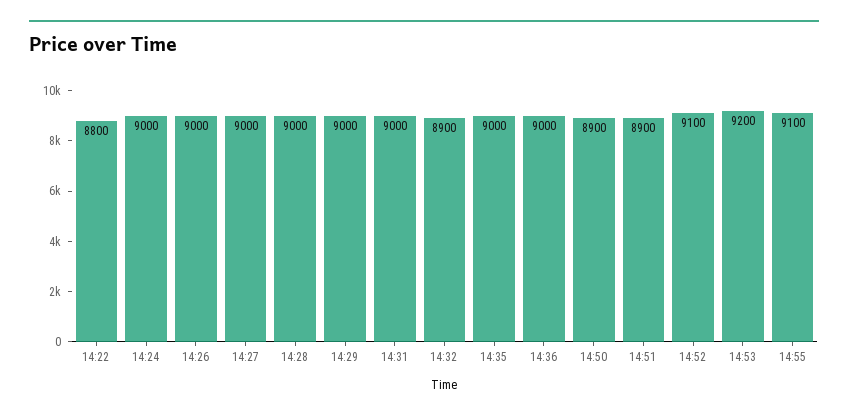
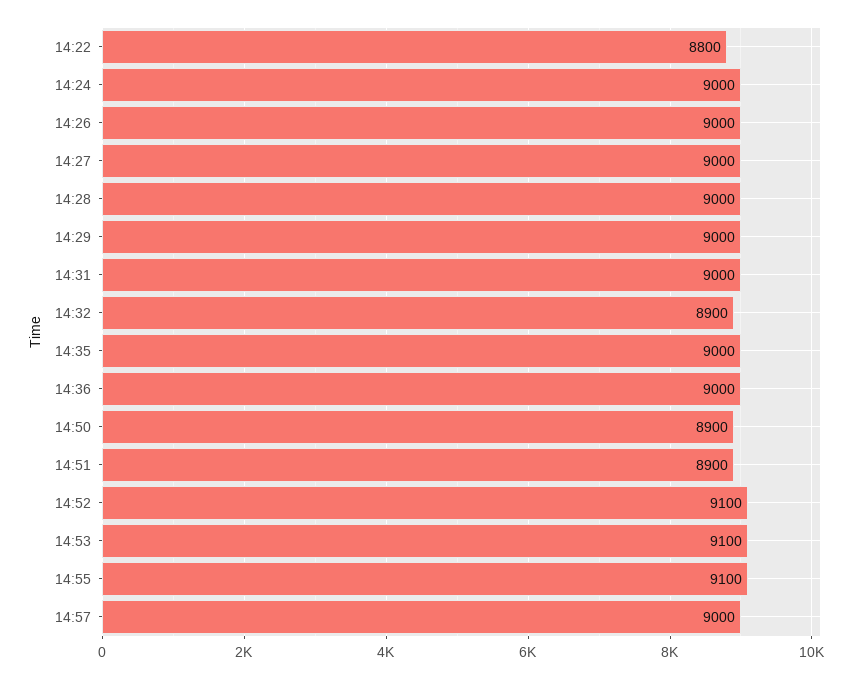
14:53: 9200 -> 9100
14:57: none -> 9000

